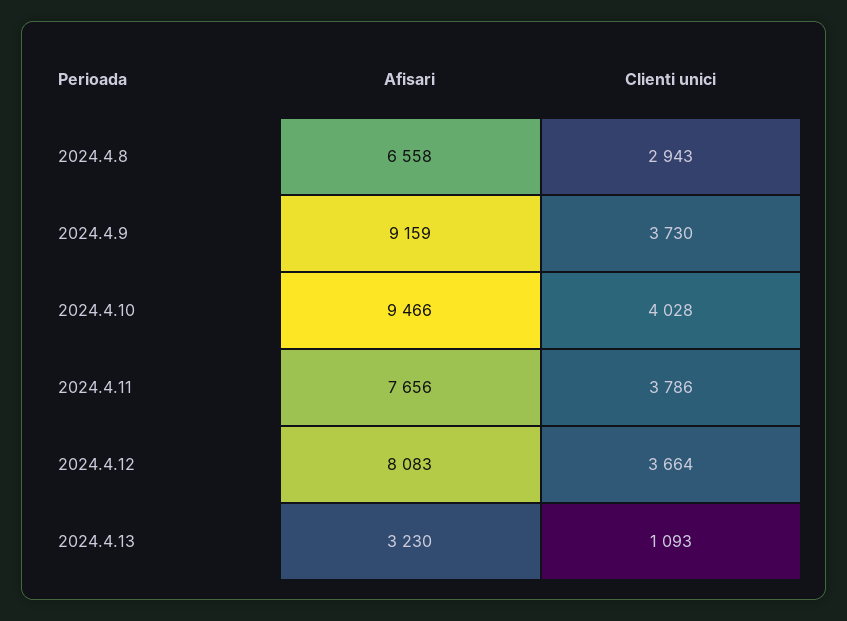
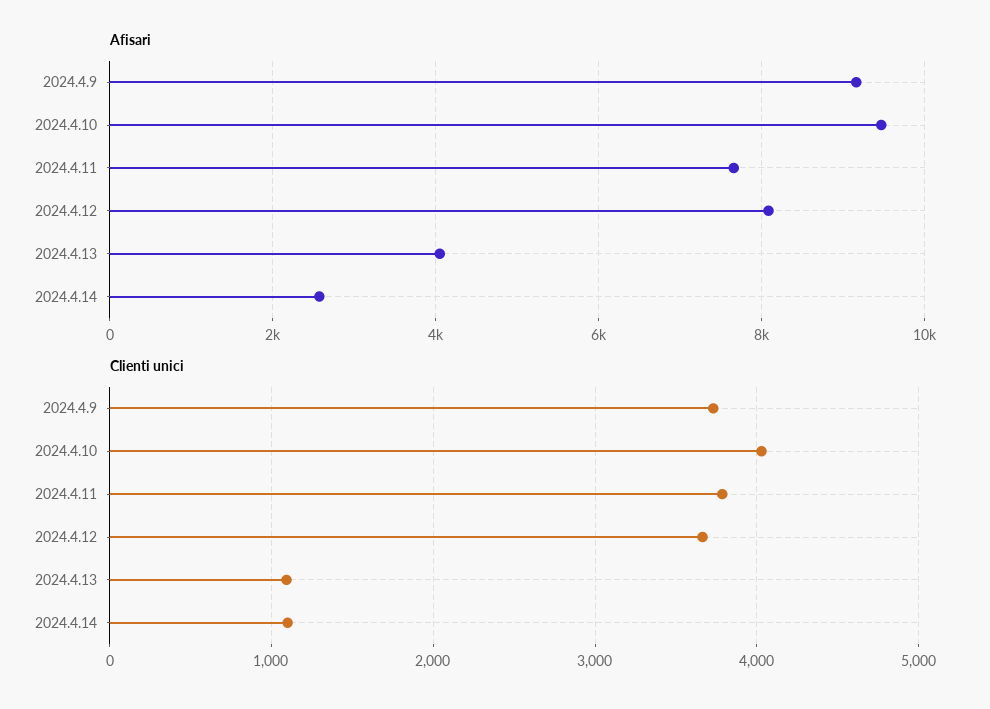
Afisari, 2024.4.8: 6558 -> none
Clienti unici, 2024.4.8: 2943 -> none
Afisari, 2024.4.13: 3230 -> 4000
Afisari, 2024.4.14: none -> 2600
Clienti unici, 2024.4.14: none -> 1100

